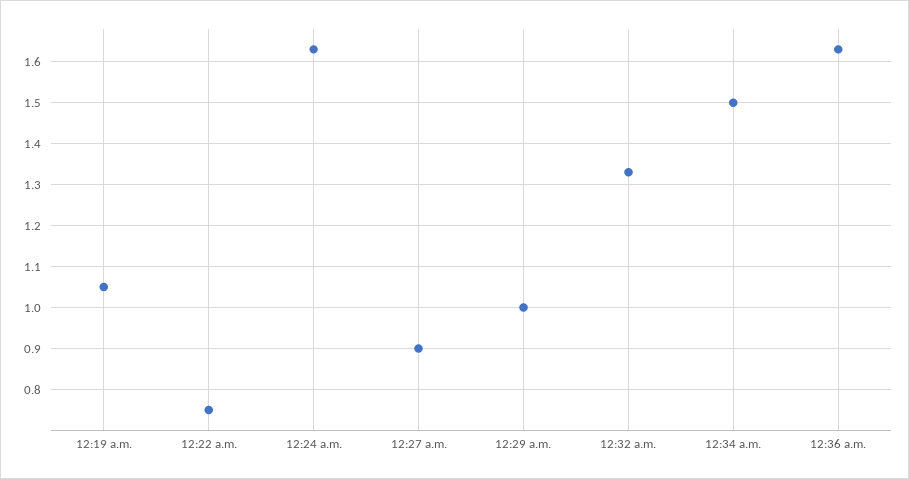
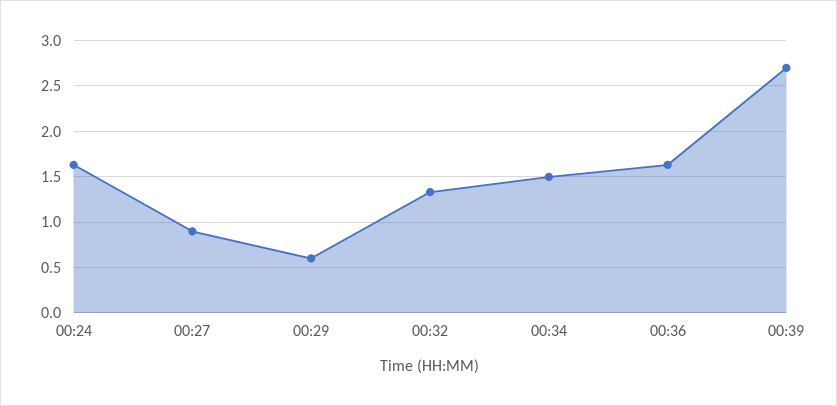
12:19 a.m.: 1.05 -> none
12:22 a.m.: 0.75 -> none
12:29 a.m.: 1 -> 0.6
00:39: none -> 2.7

